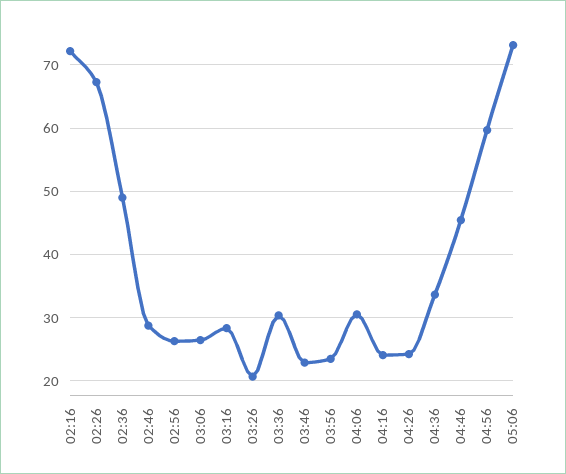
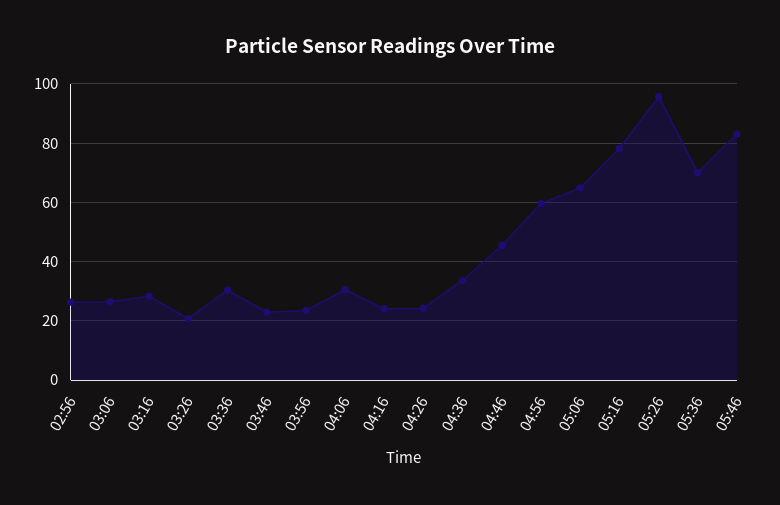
02:16: 72 -> none
02:26: 67 -> none
02:36: 49 -> none
02:46: 29 -> none
05:06: 73 -> 65
05:16: none -> 77.5
05:26: none -> 95
05:36: none -> 70
05:46: none -> 82.5

